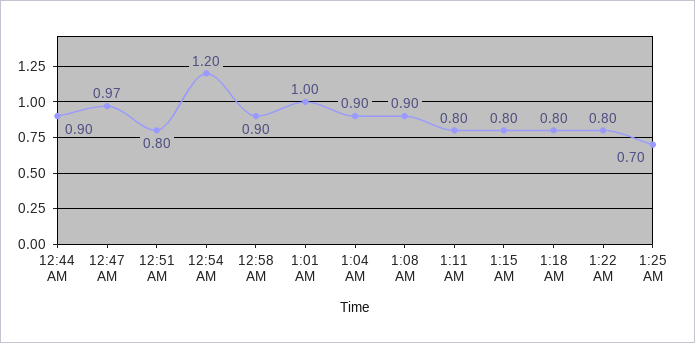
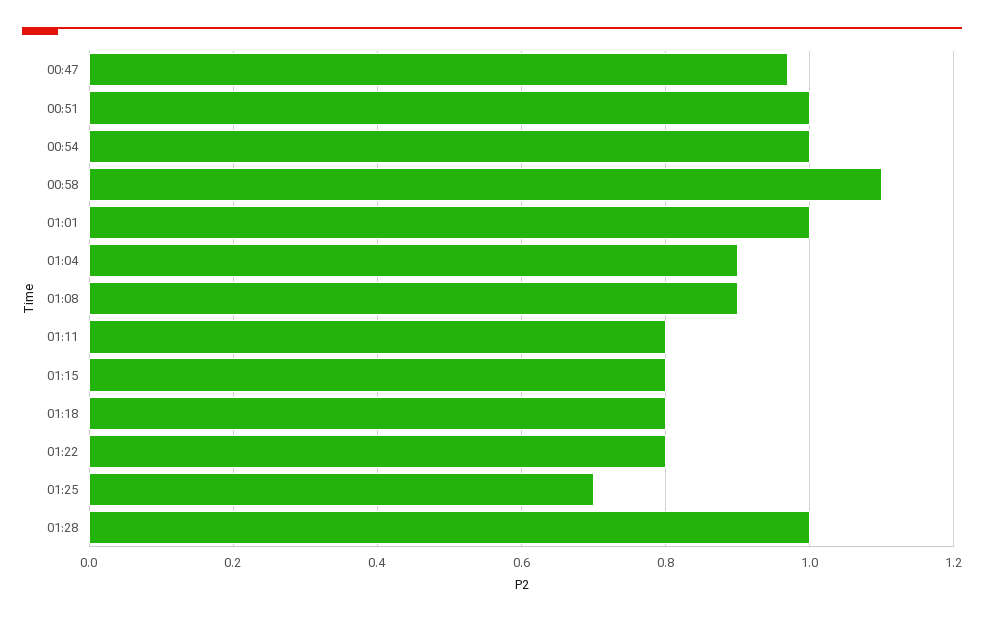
12:44 AM: 0.9 -> none
12:51 AM: 0.8 -> 1
12:54 AM: 1.2 -> 1
12:58 AM: 0.9 -> 1.1
01:28: none -> 1

